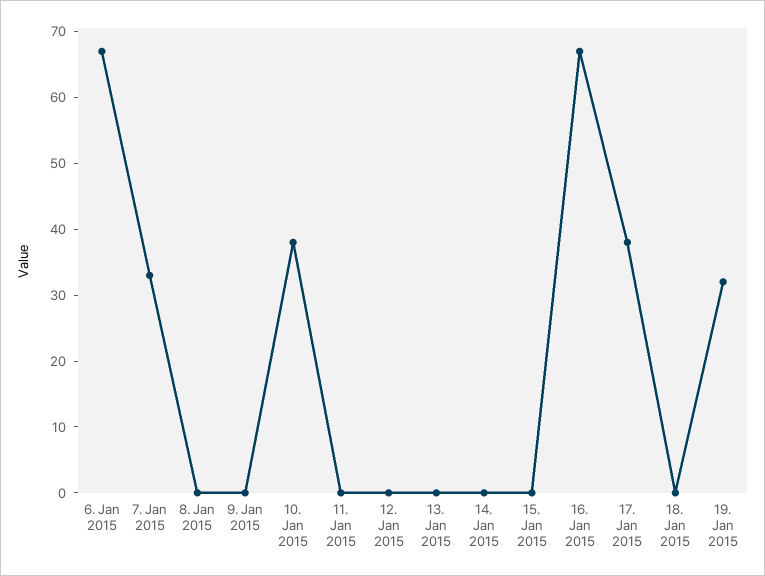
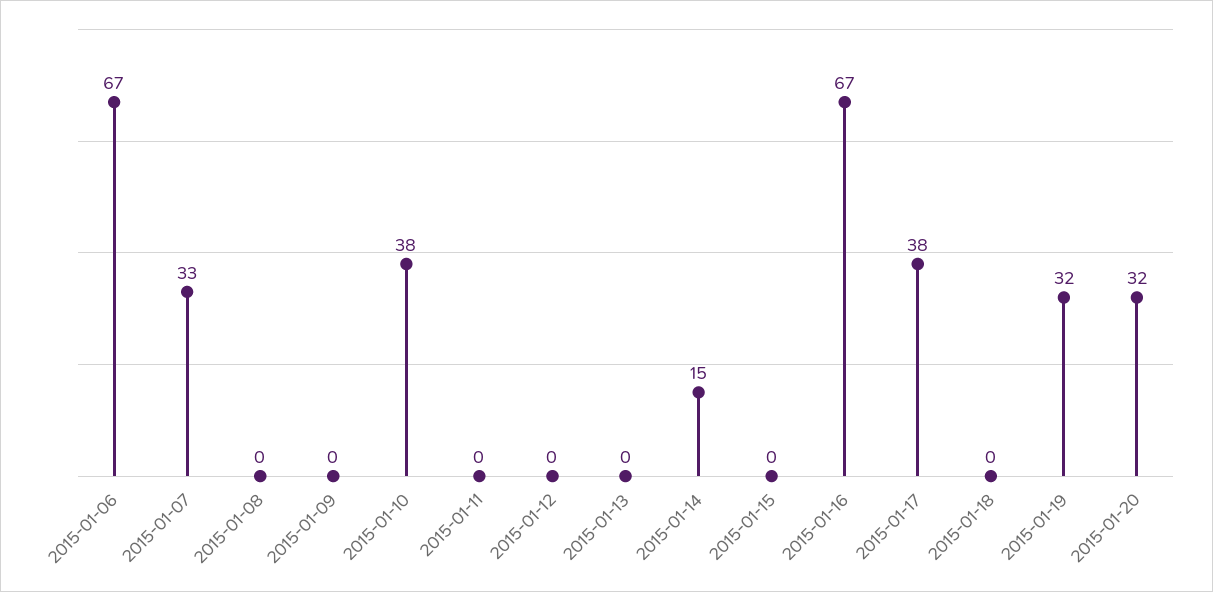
14. Jan 2015: 0 -> 15
2015-01-20: none -> 32

